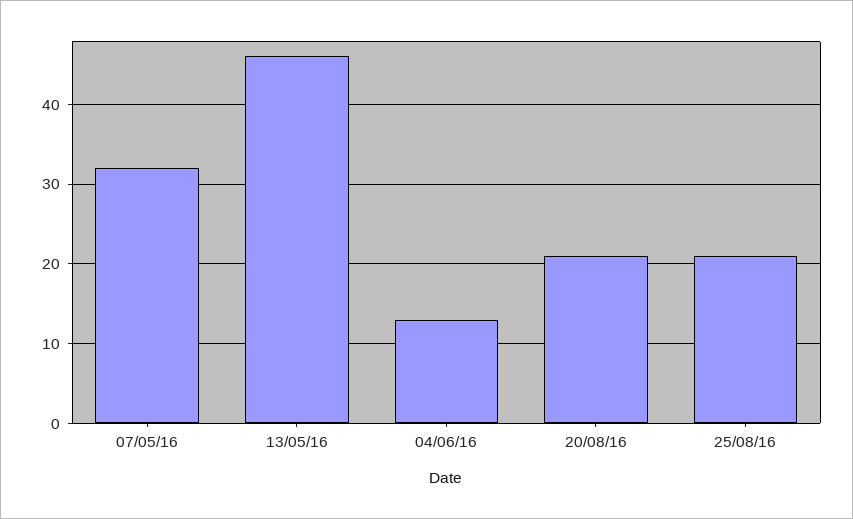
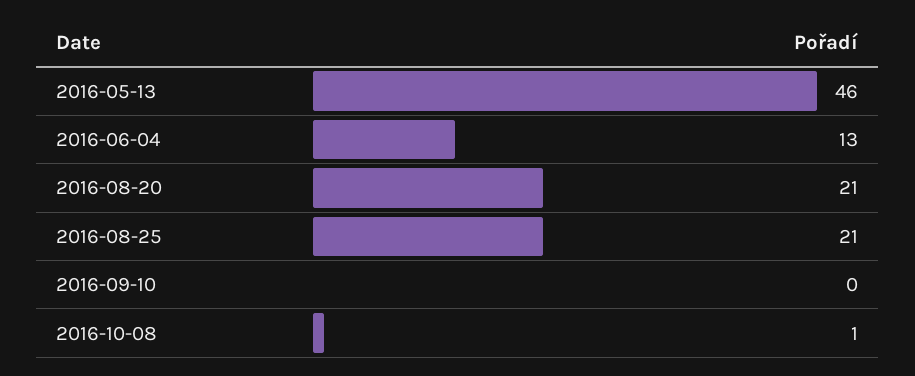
07/05/16: 32 -> none
2016-09-10: none -> 0
2016-10-08: none -> 1

